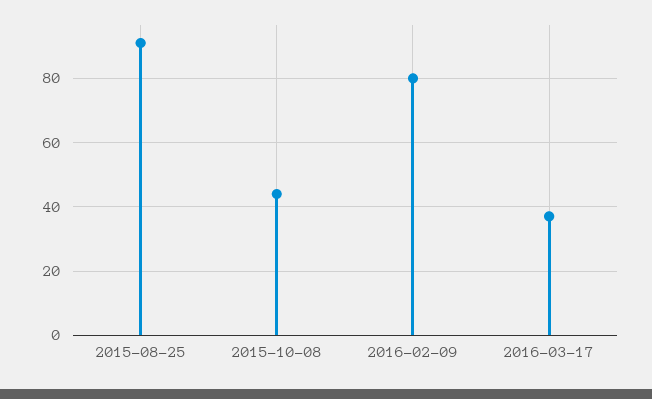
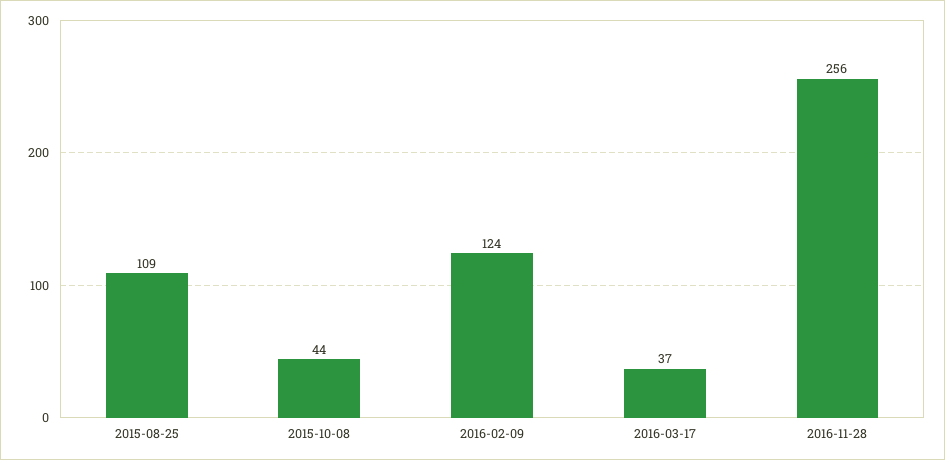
2015-08-25: 90 -> 109
2016-02-09: 80 -> 124
2016-11-28: none -> 256

